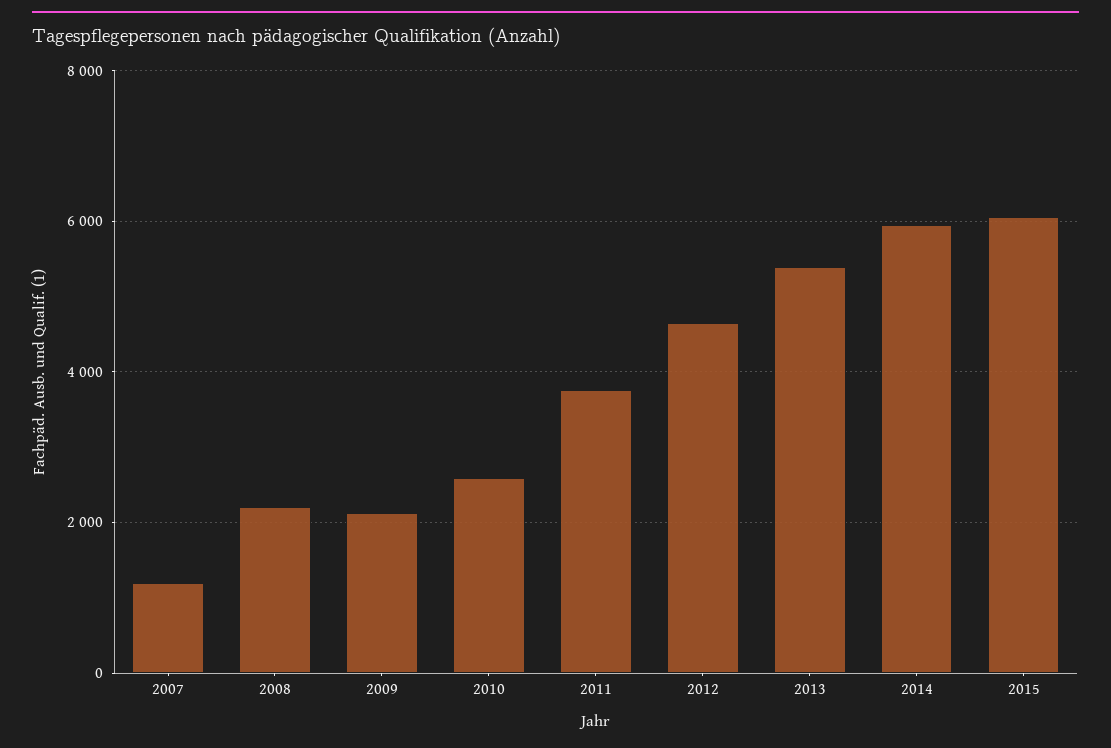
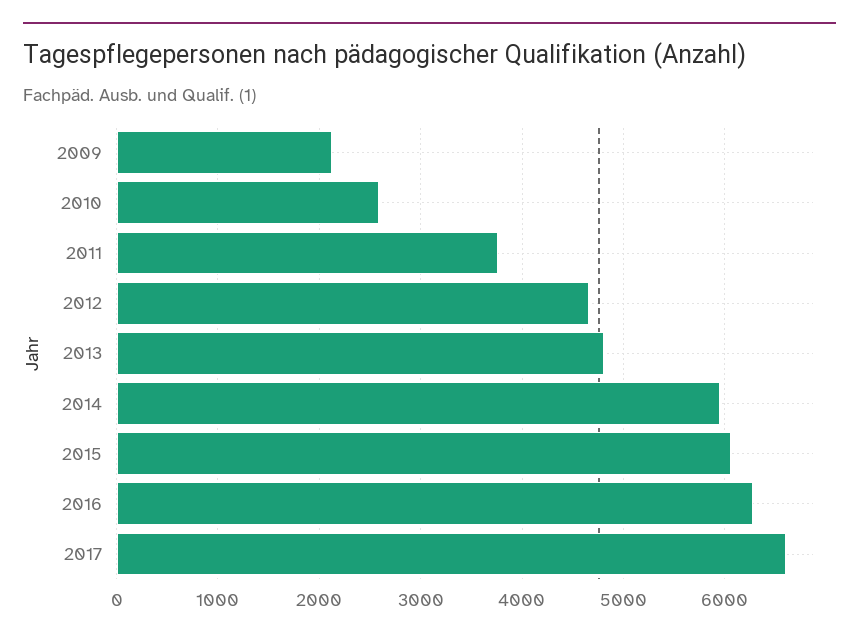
2007: 1200 -> none
2008: 2200 -> none
2013: 5400 -> 4800
2016: none -> 6300
2017: none -> 6600

